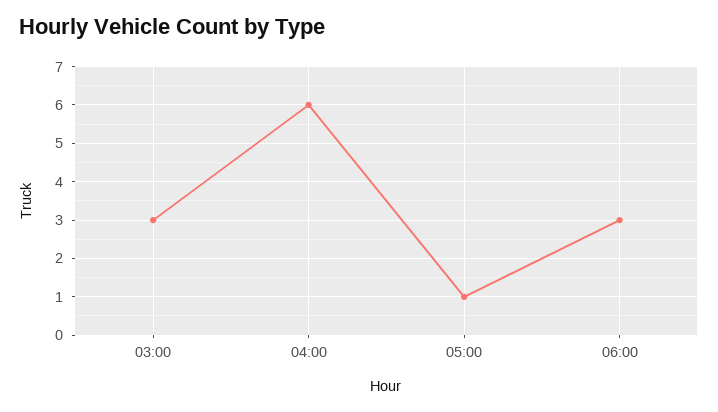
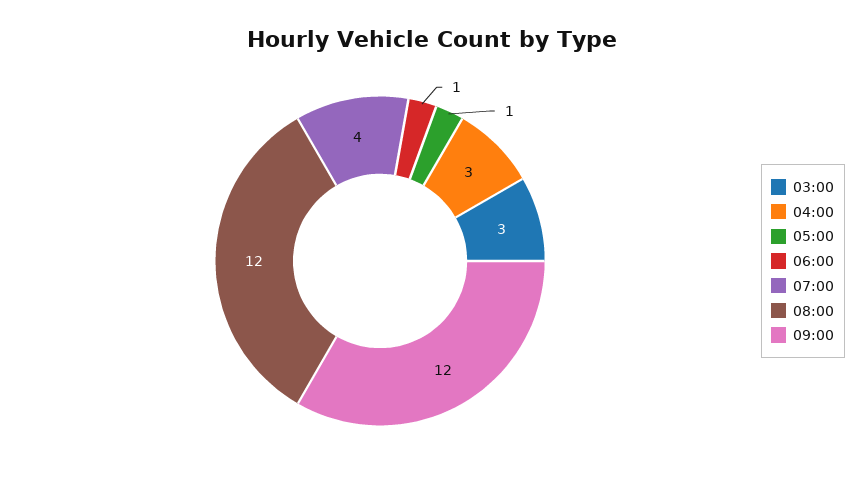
04:00: 6 -> 3
06:00: 3 -> 1
07:00: none -> 4
08:00: none -> 12
09:00: none -> 12

